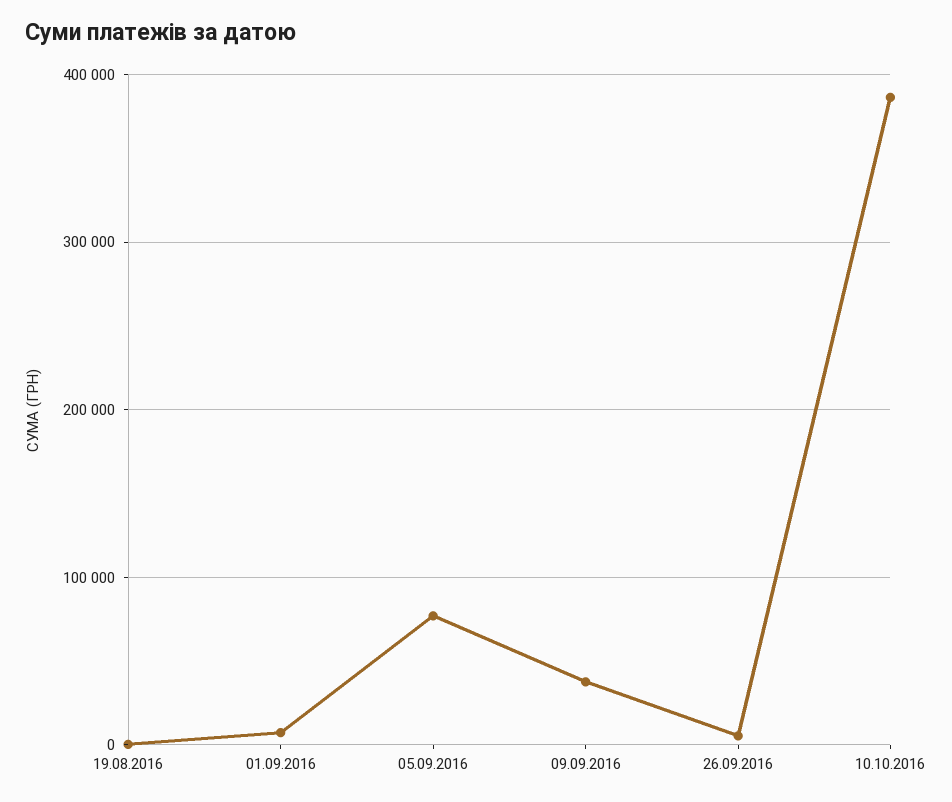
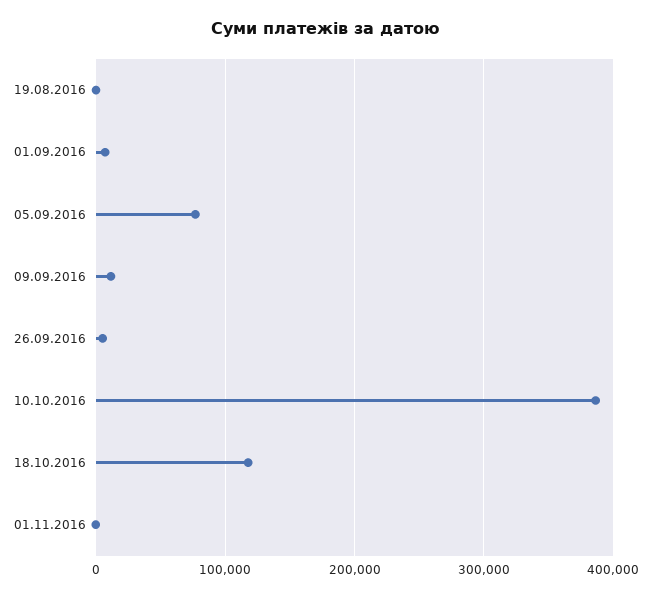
09.09.2016: 40000 -> 10000
18.10.2016: none -> 120000
01.11.2016: none -> 0

